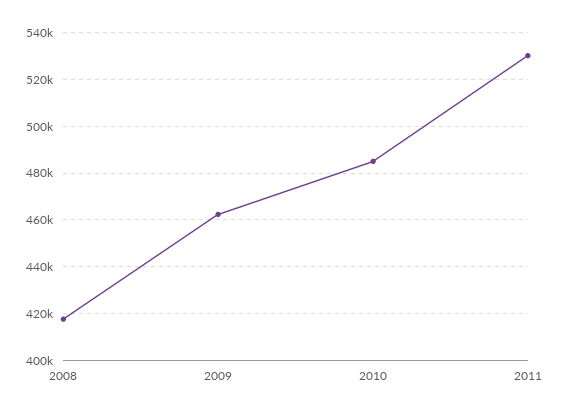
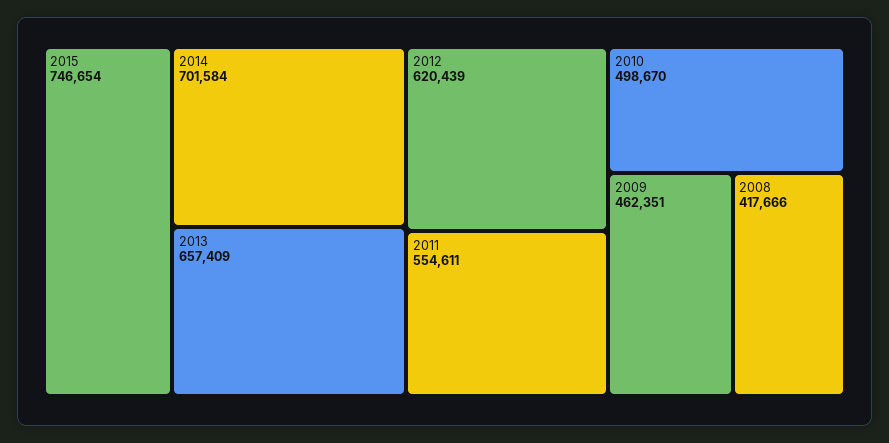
2010: 485000 -> 498670
2011: 530000 -> 554611
2015: none -> 746654
2014: none -> 701584
2013: none -> 657409
2012: none -> 620439

